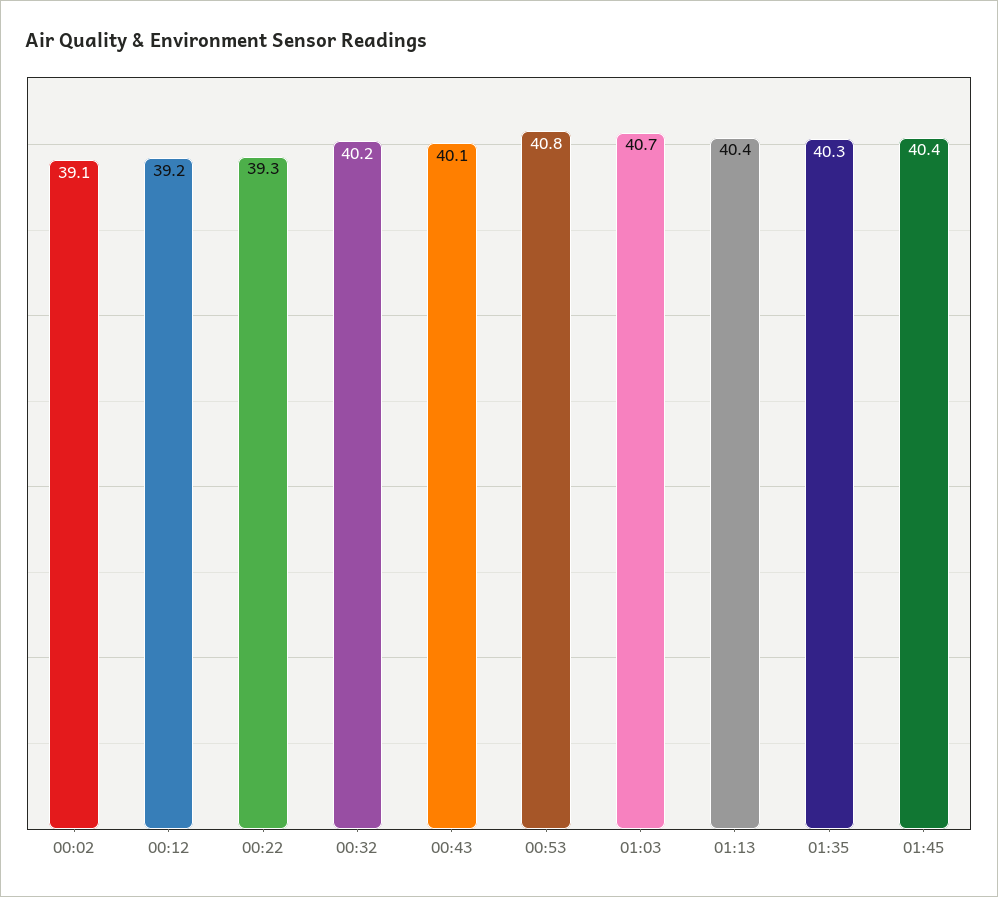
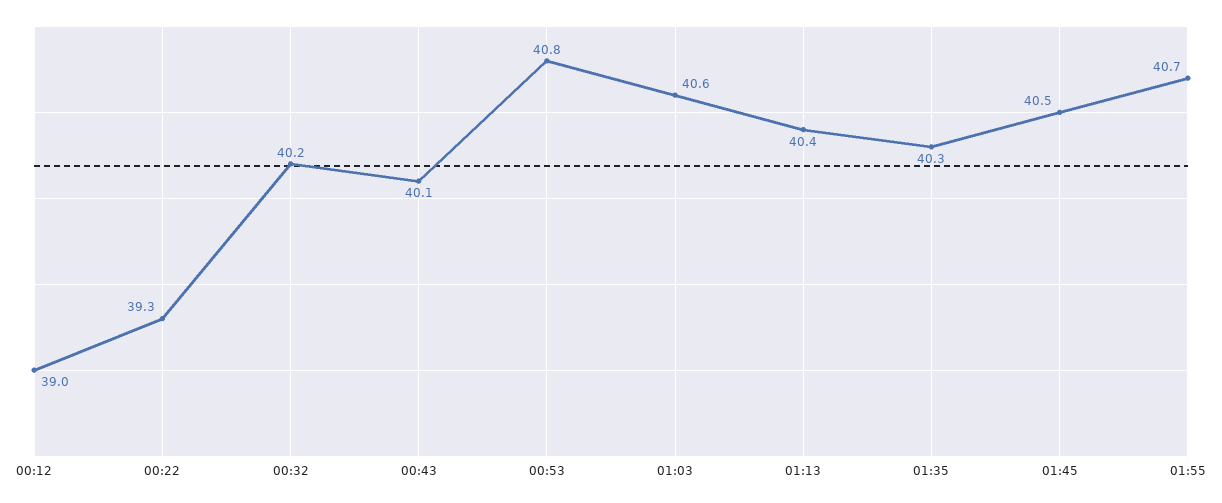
00:02: 39.1 -> none
00:12: 39.2 -> 39
01:03: 40.7 -> 40.6
01:45: 40.4 -> 40.5
01:55: none -> 40.7

